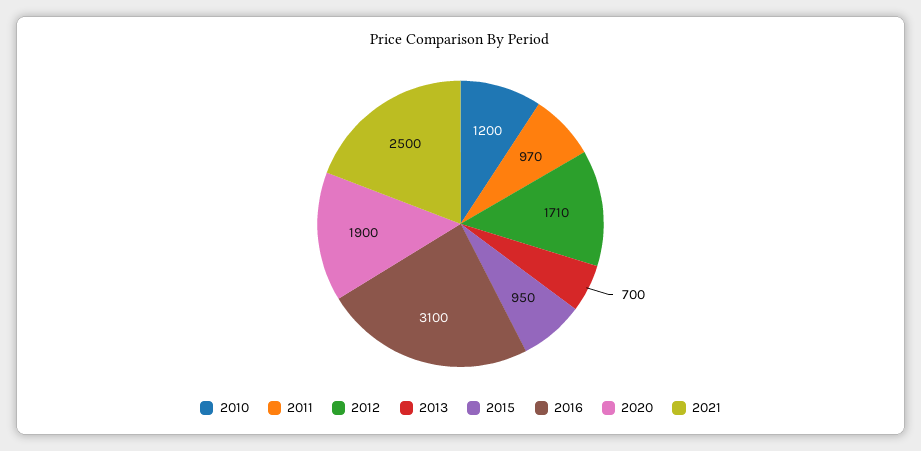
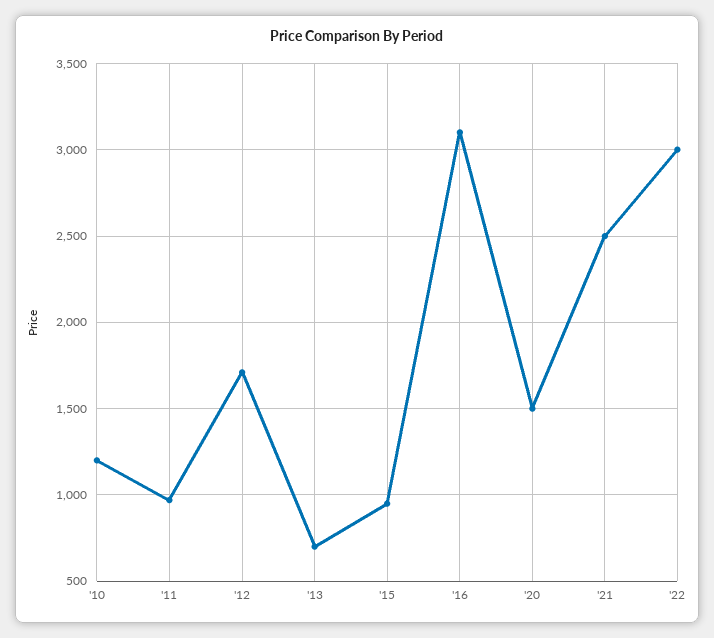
2020: 1900 -> 1500
'22: none -> 3000

